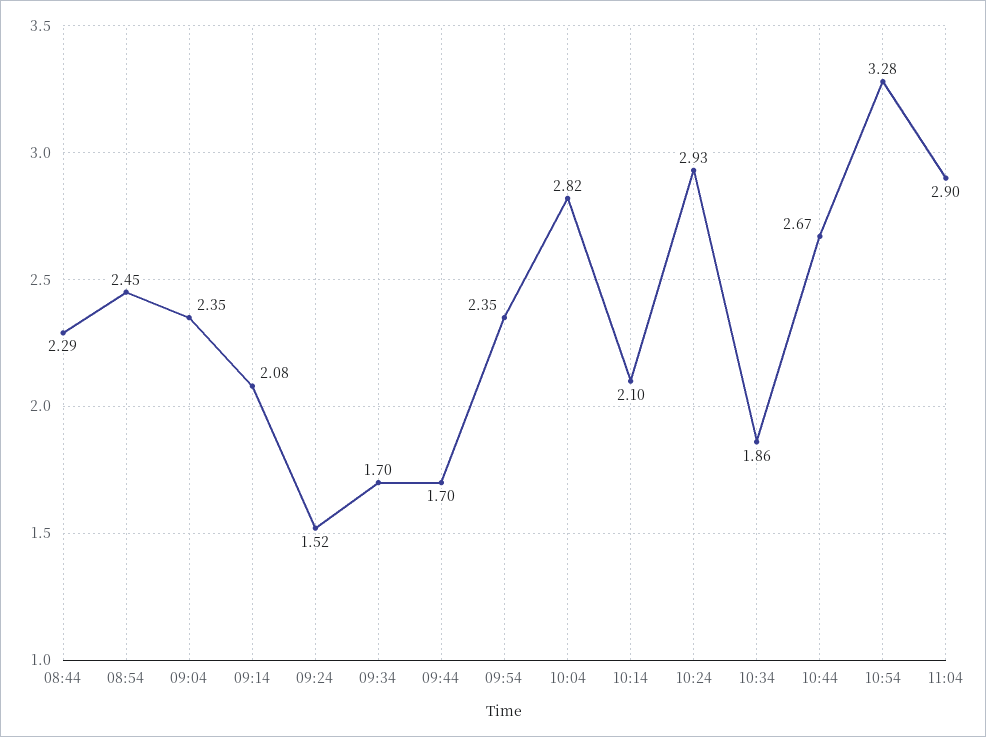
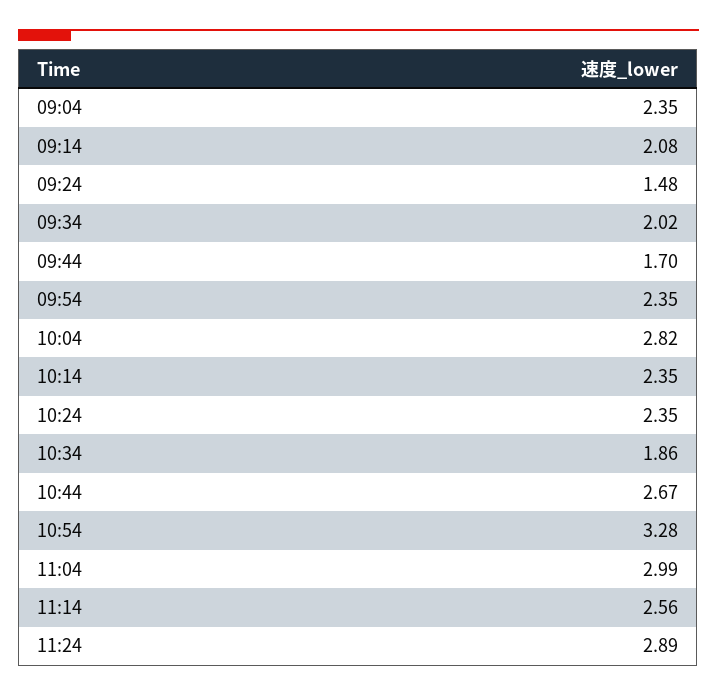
08:44: 2.29 -> none
08:54: 2.45 -> none
09:24: 1.52 -> 1.48
09:34: 1.7 -> 2.02
10:14: 2.1 -> 2.35
10:24: 2.93 -> 2.35
11:04: 2.9 -> 2.99
11:14: none -> 2.56
11:24: none -> 2.89

